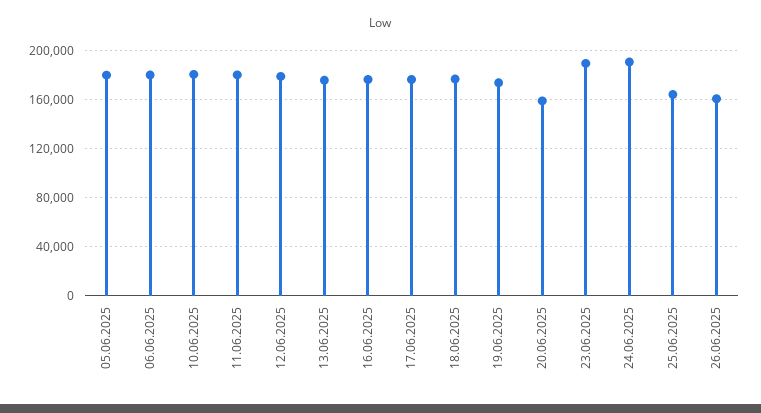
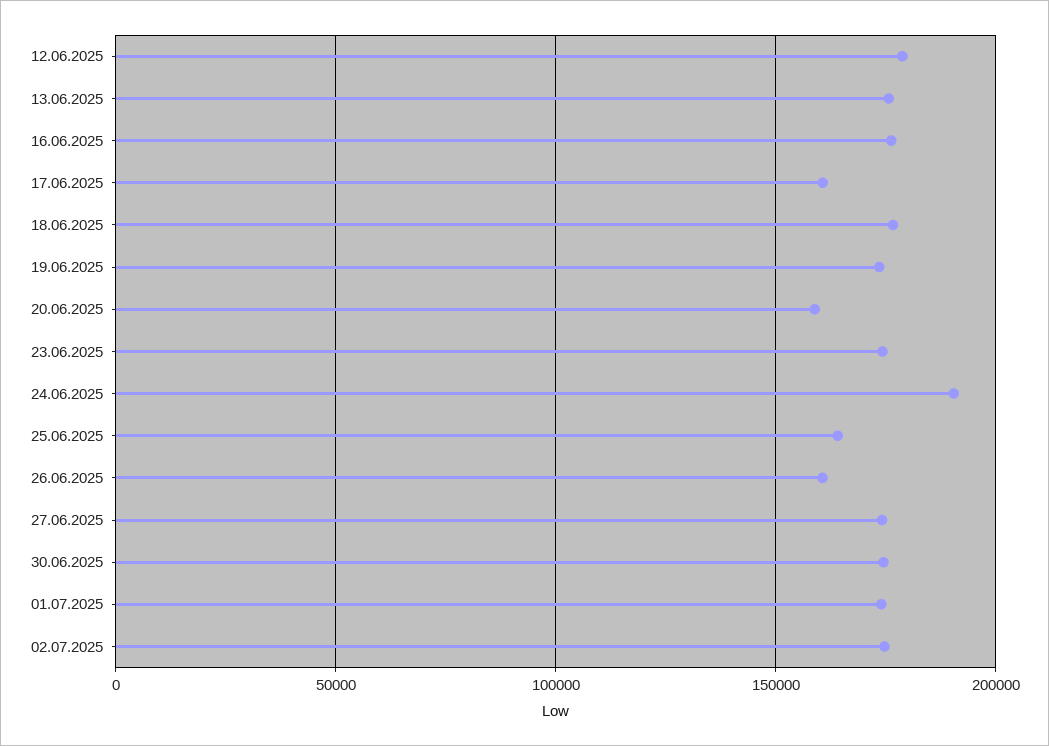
05.06.2025: 180000 -> none
06.06.2025: 180000 -> none
10.06.2025: 180000 -> none
11.06.2025: 180000 -> none
17.06.2025: 175000 -> 160000
23.06.2025: 190000 -> 175000
27.06.2025: none -> 175000
30.06.2025: none -> 175000
01.07.2025: none -> 175000
02.07.2025: none -> 175000

